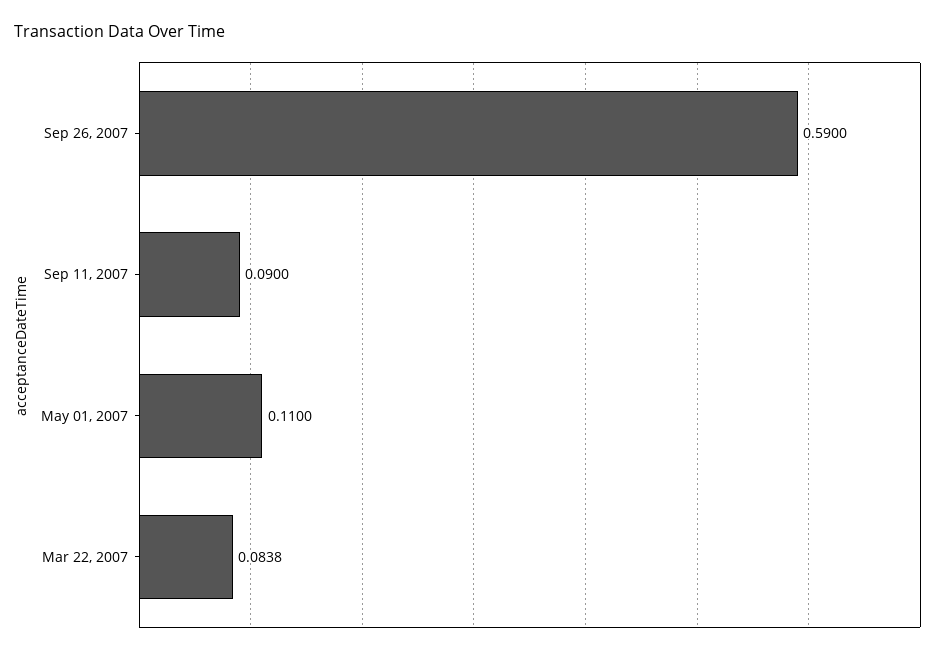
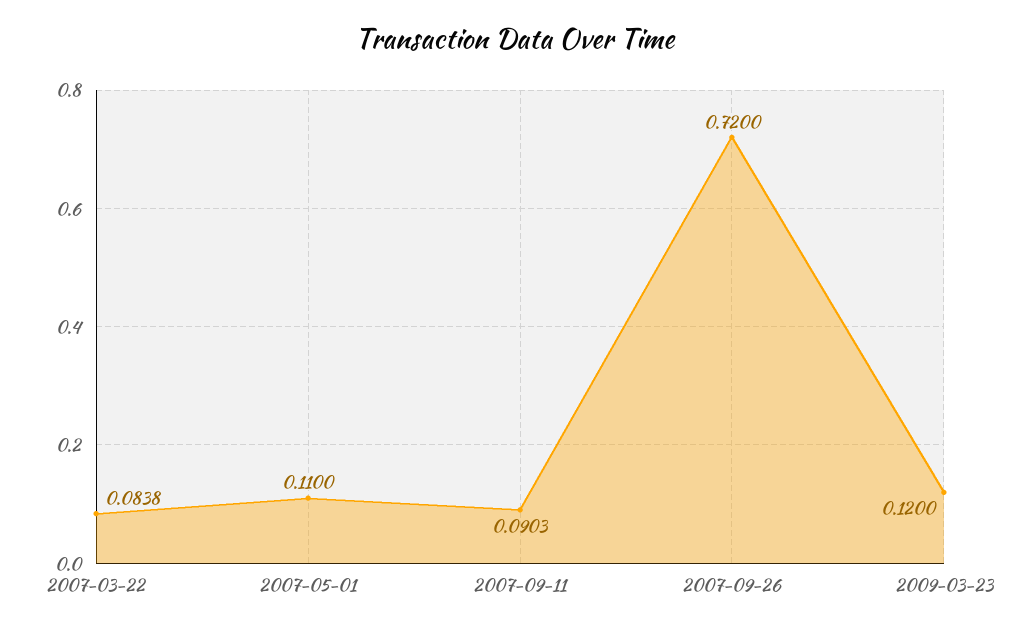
Sep 26, 2007: 0.59 -> 0.72
Sep 11, 2007: 0.09 -> 0.0903
2009-03-23: none -> 0.12

